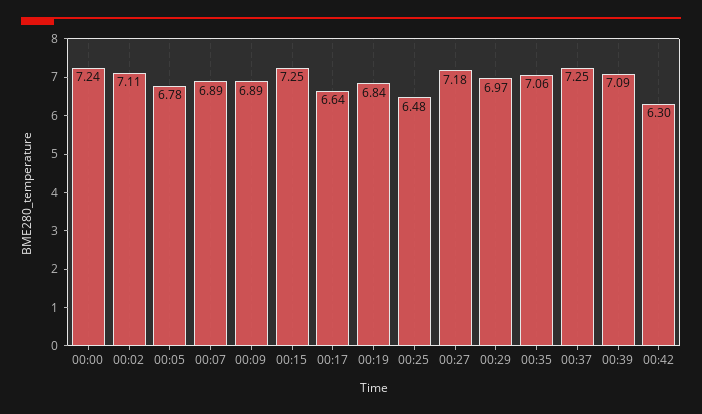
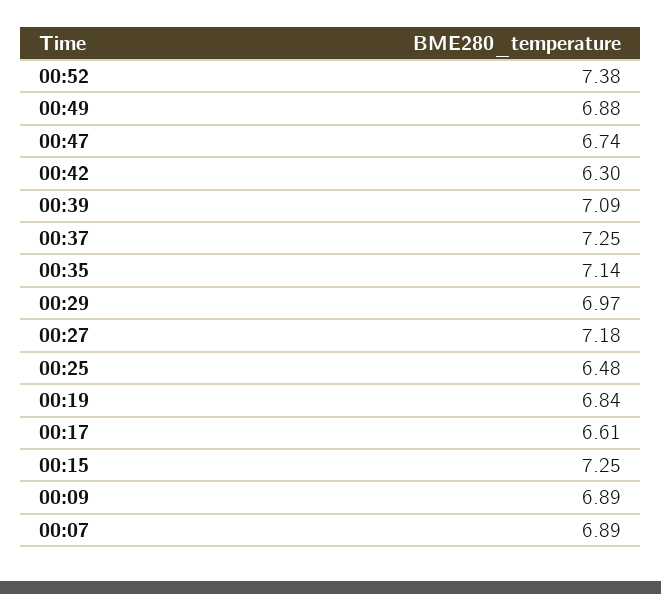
00:00: 7.24 -> none
00:02: 7.11 -> none
00:05: 6.78 -> none
00:17: 6.64 -> 6.61
00:35: 7.06 -> 7.14
00:52: none -> 7.38
00:49: none -> 6.88
00:47: none -> 6.74

